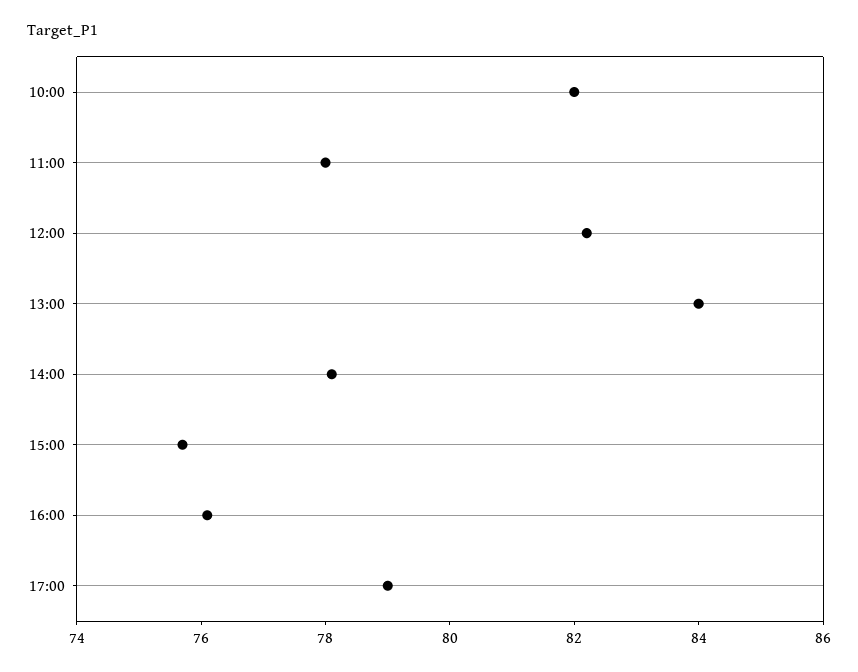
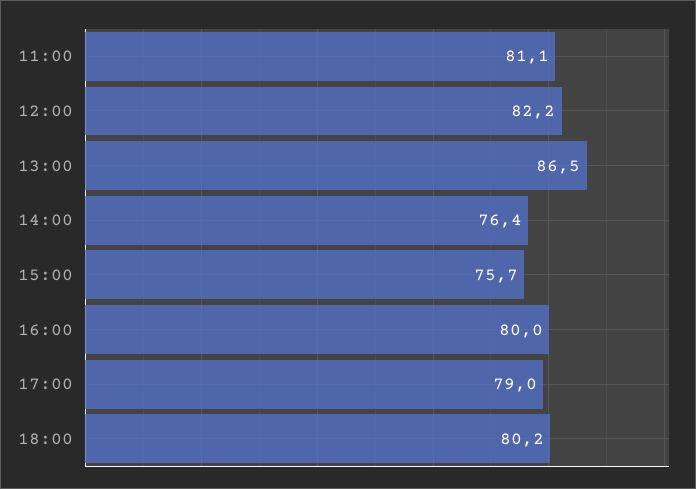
10:00: 82 -> none
11:00: 78 -> 81.1
13:00: 84 -> 86.5
14:00: 78 -> 76.4
16:00: 76 -> 80
18:00: none -> 80.2

